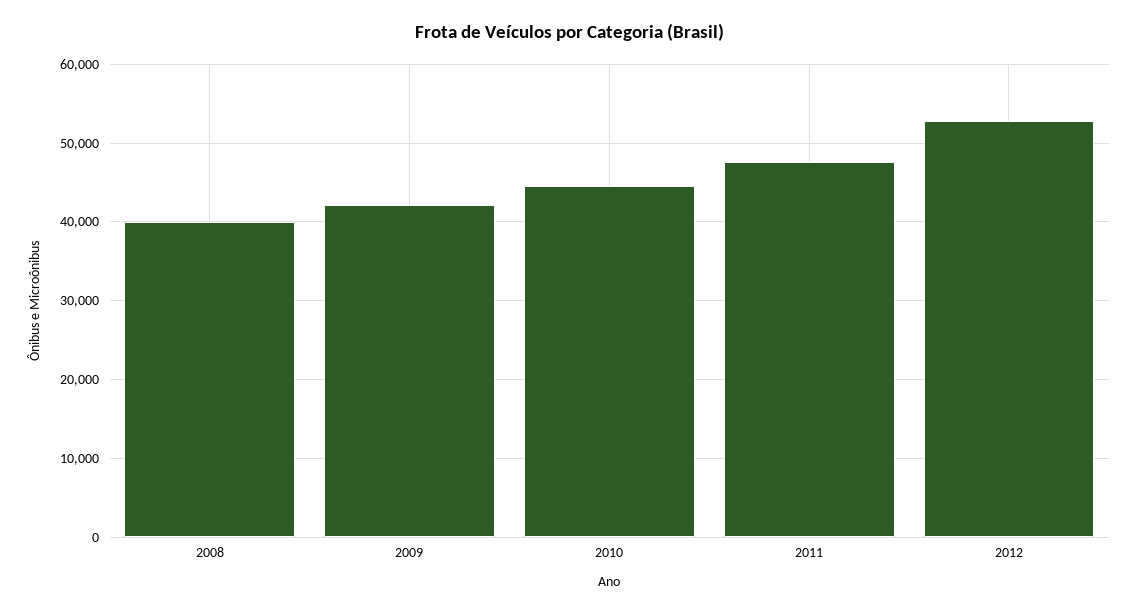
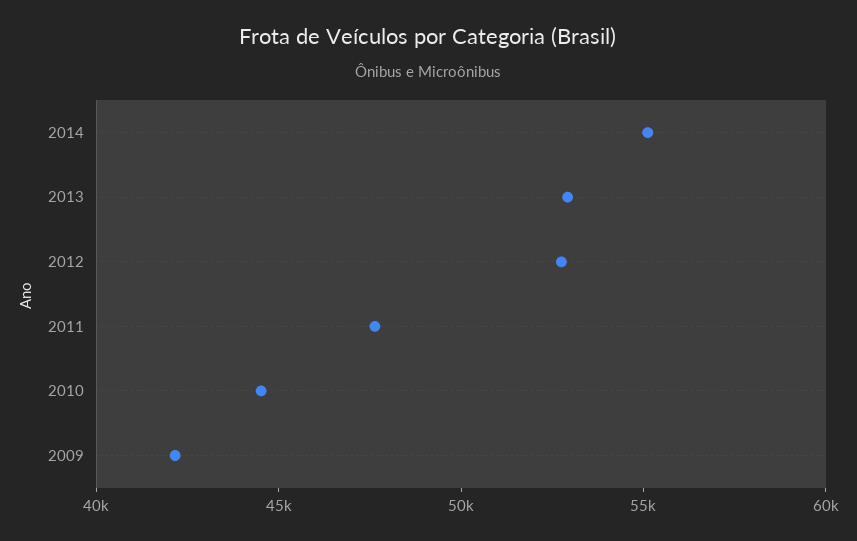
2008: 40000 -> none
2014: none -> 55000
2013: none -> 53000

